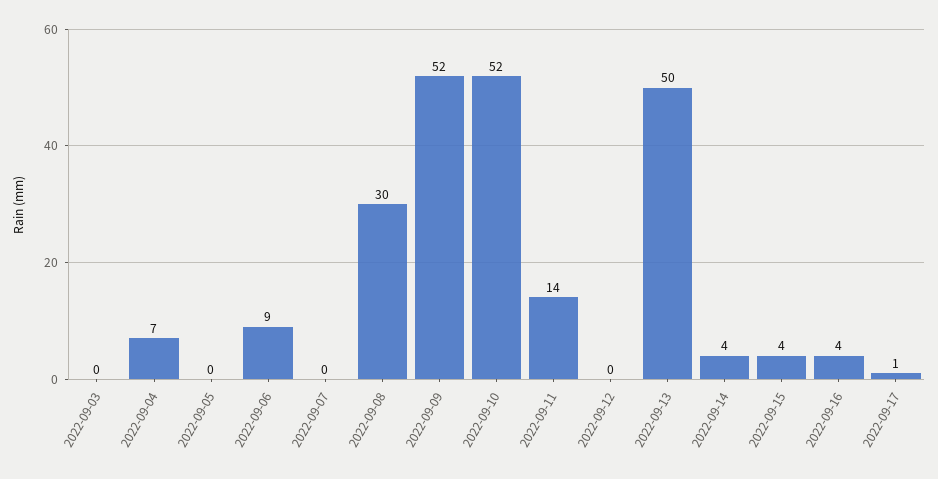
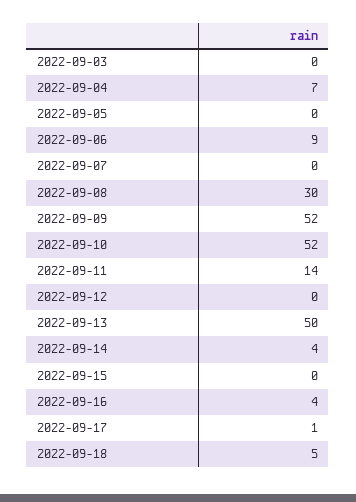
2022-09-15: 4 -> 0
2022-09-18: none -> 5

